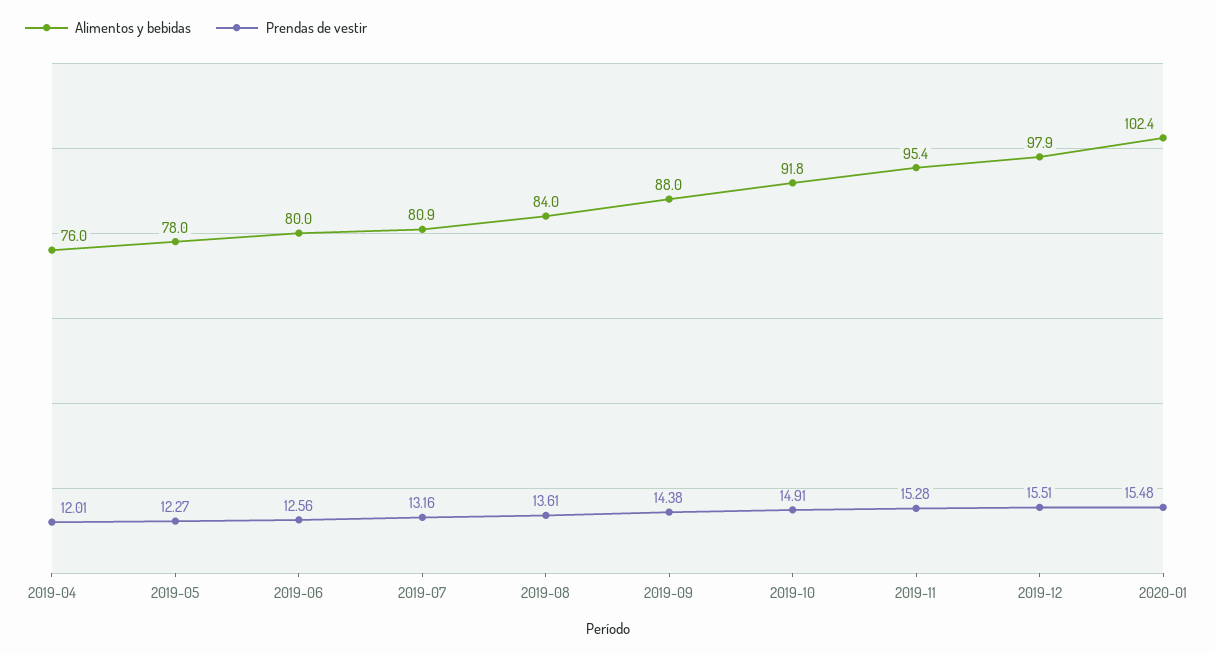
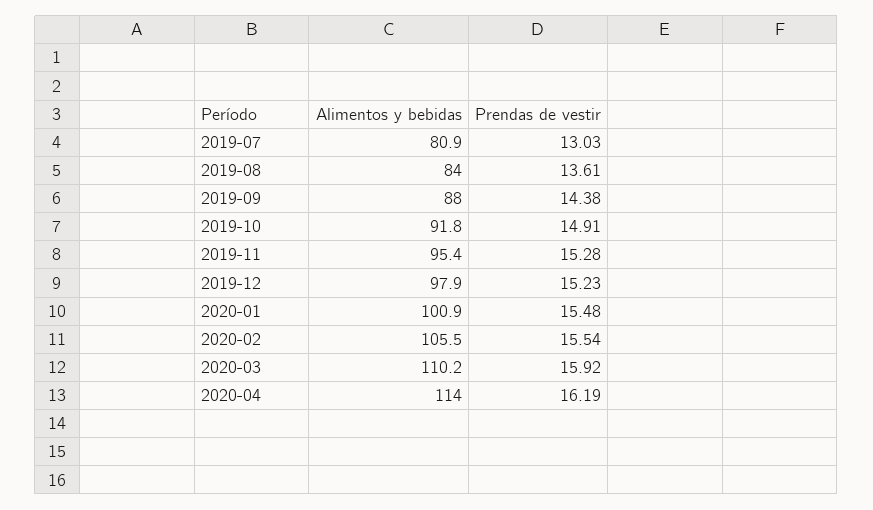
Alimentos y bebidas, 2019-04: 76 -> none
Prendas de vestir, 2019-04: 12.01 -> none
Alimentos y bebidas, 2019-05: 78 -> none
Prendas de vestir, 2019-05: 12.27 -> none
Alimentos y bebidas, 2019-06: 80 -> none
Prendas de vestir, 2019-06: 12.56 -> none
Prendas de vestir, 2019-07: 13.16 -> 13.03
Prendas de vestir, 2019-12: 15.51 -> 15.23
Alimentos y bebidas, 2020-01: 102.4 -> 100.9
Alimentos y bebidas, 2020-02: none -> 105.5
Prendas de vestir, 2020-02: none -> 15.54
Alimentos y bebidas, 2020-03: none -> 110.2
Prendas de vestir, 2020-03: none -> 15.92
Alimentos y bebidas, 2020-04: none -> 114
Prendas de vestir, 2020-04: none -> 16.19

